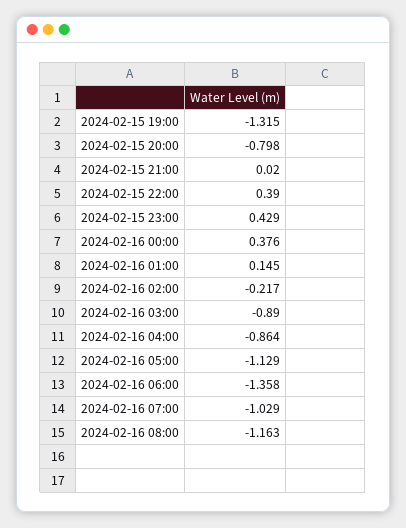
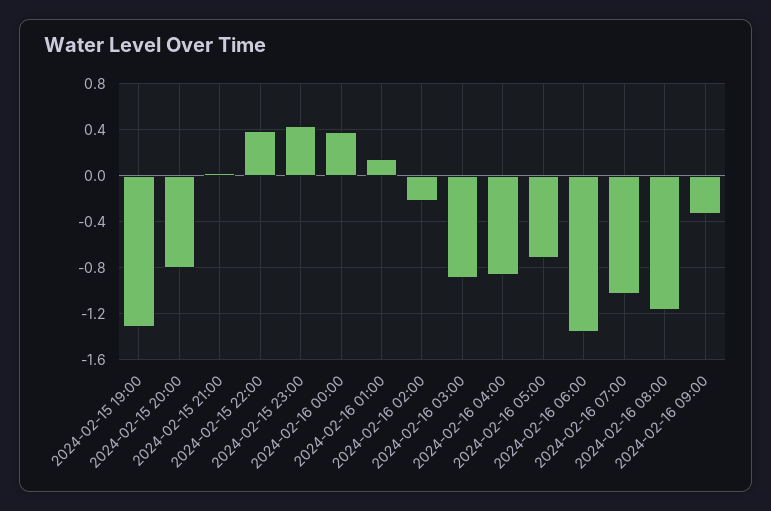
2024-02-16 05:00: -1.129 -> -0.7
2024-02-16 09:00: none -> -0.3

